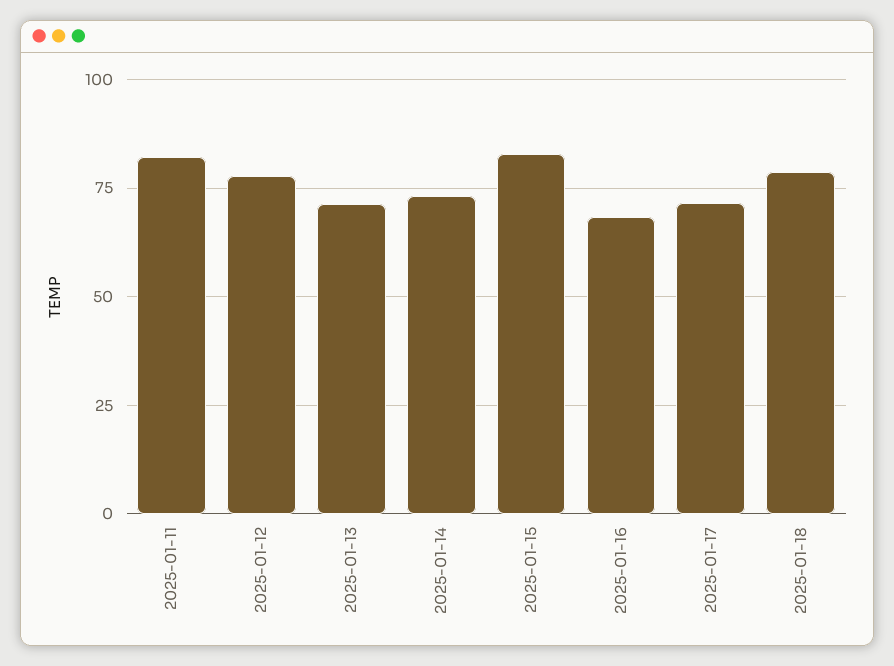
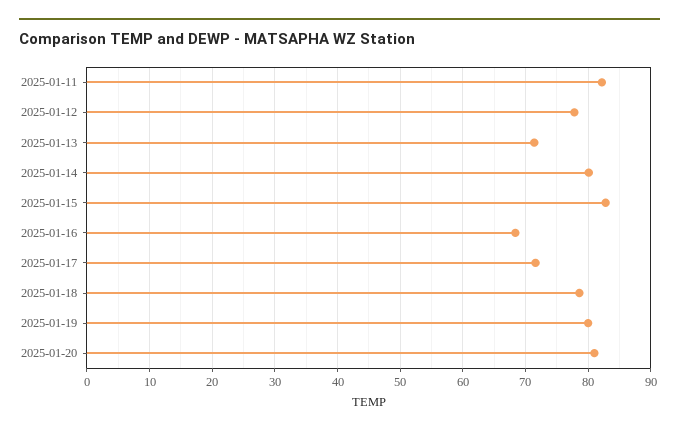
2025-01-14: 72.5 -> 80
2025-01-19: none -> 80
2025-01-20: none -> 81

